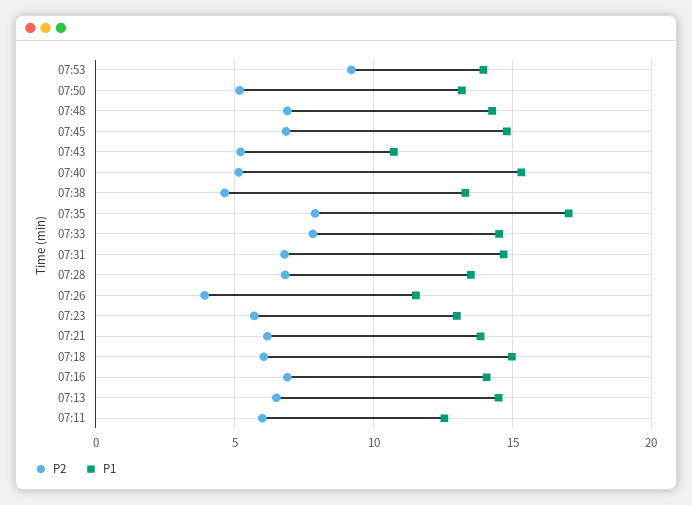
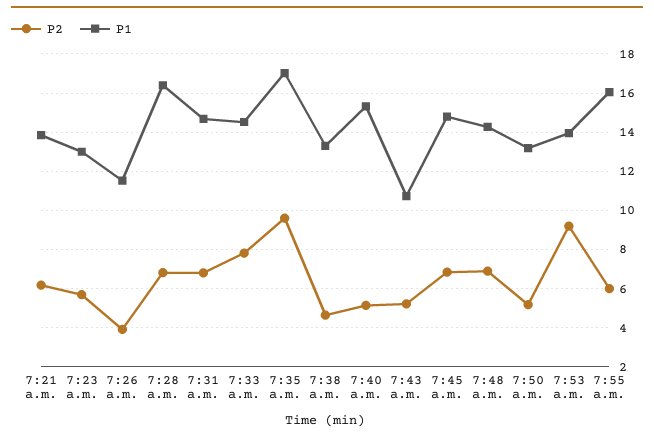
P2, 07:35: 8 -> 9.5
P1, 07:28: 13.5 -> 16.5
P2, 07:18: 6 -> none
P1, 07:18: 15 -> none
P2, 07:16: 7 -> none
P1, 07:16: 14 -> none
P2, 07:13: 6.5 -> none
P1, 07:13: 14.5 -> none
P2, 07:11: 6 -> none
P1, 07:11: 12.5 -> none
P2, 7:55 a.m.: none -> 6
P1, 7:55 a.m.: none -> 16

